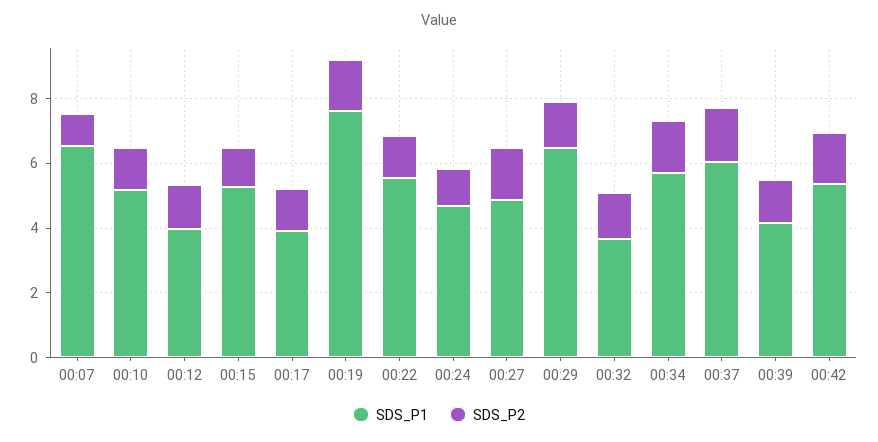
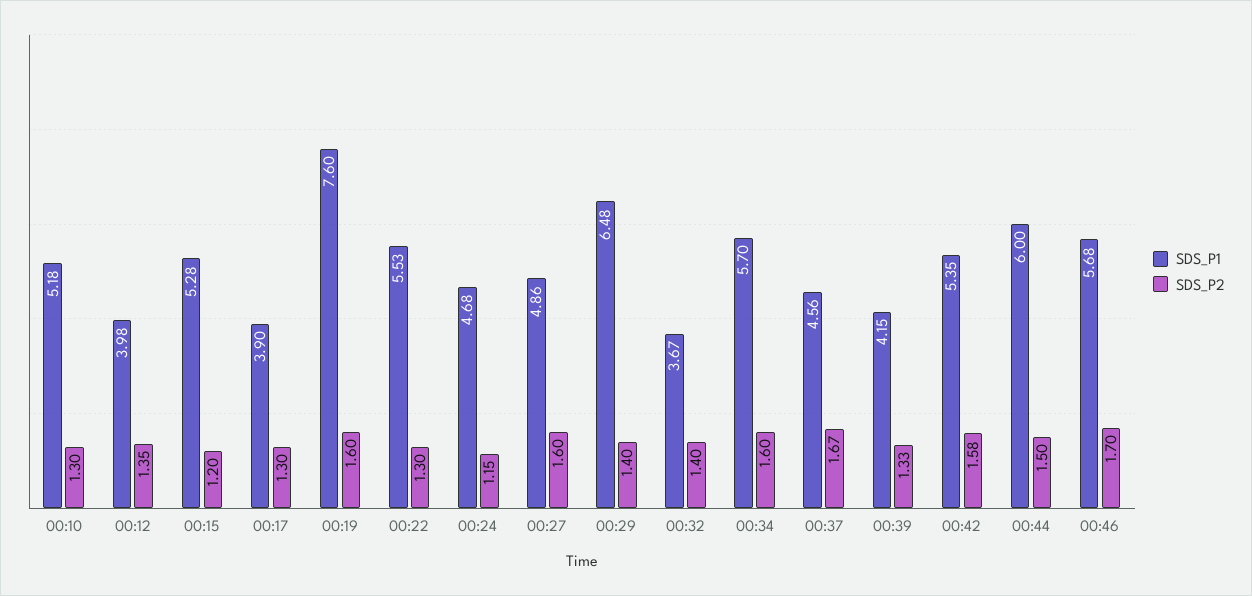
SDS_P1, 00:07: 6.5 -> none
SDS_P2, 00:07: 1 -> none
SDS_P1, 00:37: 6 -> 4.56
SDS_P1, 00:44: none -> 6
SDS_P2, 00:44: none -> 1.5
SDS_P1, 00:46: none -> 5.68
SDS_P2, 00:46: none -> 1.7

